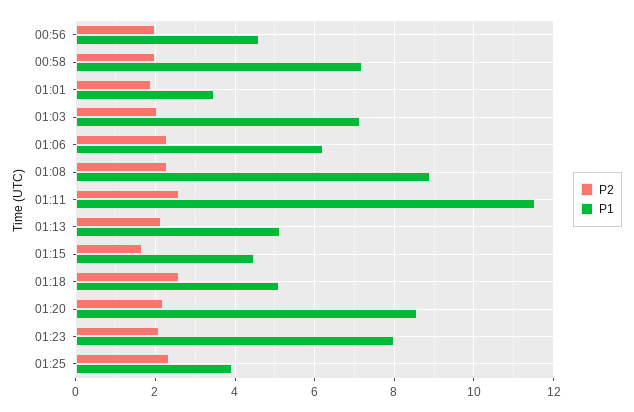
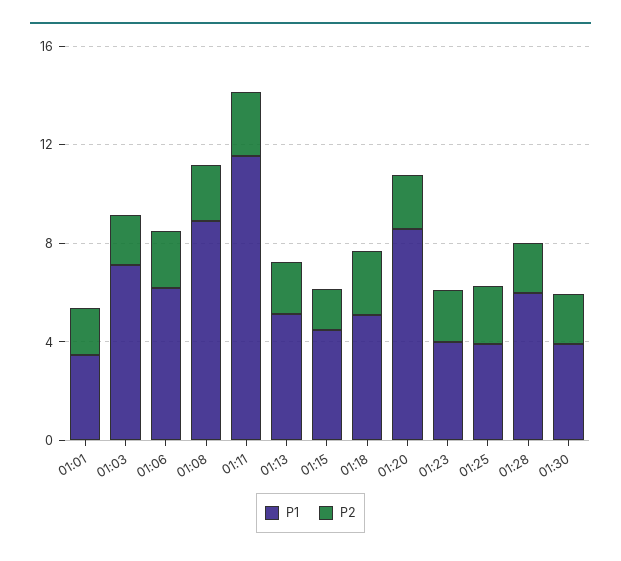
P2, 00:56: 2 -> none
P1, 00:56: 4.6 -> none
P2, 00:58: 2 -> none
P1, 00:58: 7.2 -> none
P1, 01:23: 8 -> 4
P1, 01:28: none -> 6
P2, 01:28: none -> 2
P1, 01:30: none -> 4
P2, 01:30: none -> 2

